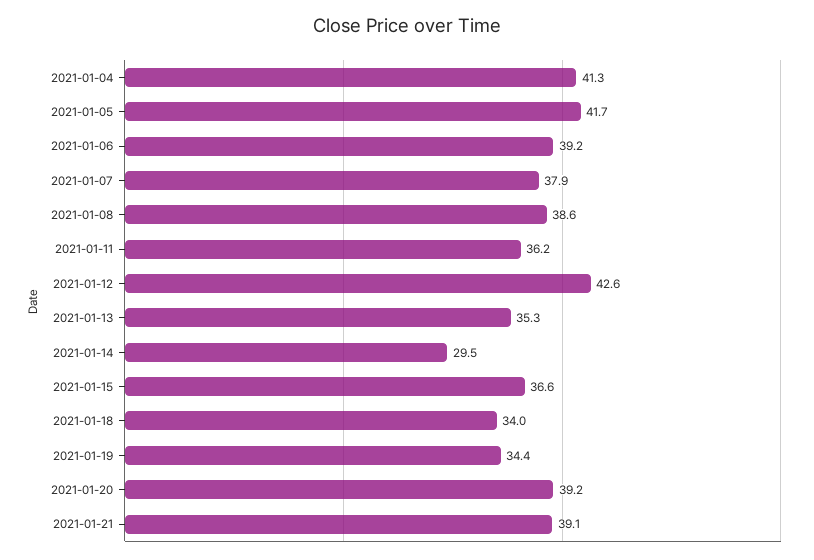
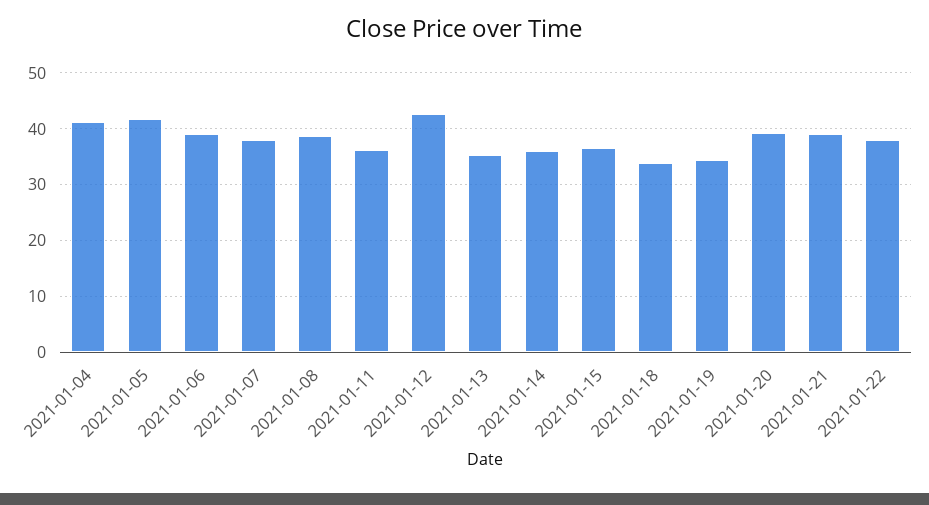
2021-01-14: 29.5 -> 36
2021-01-22: none -> 38

